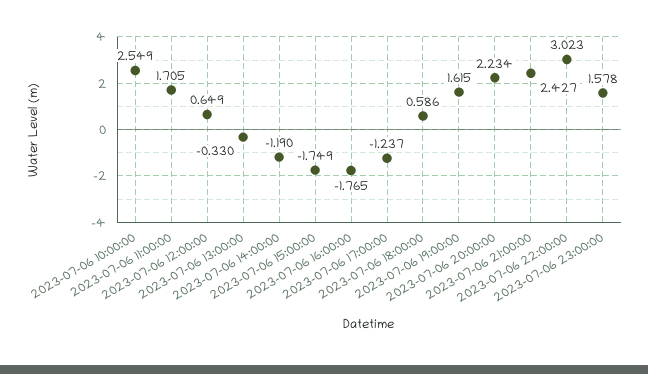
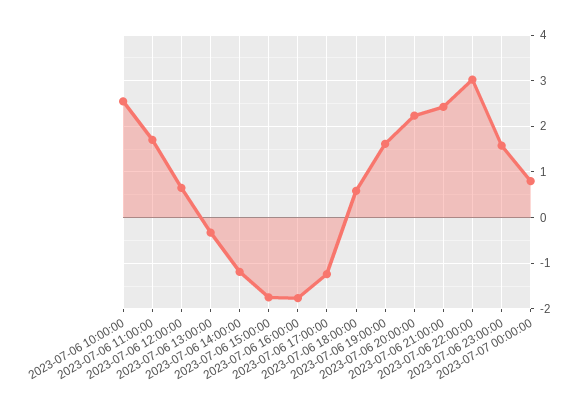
2023-07-07 00:00:00: none -> 0.8

